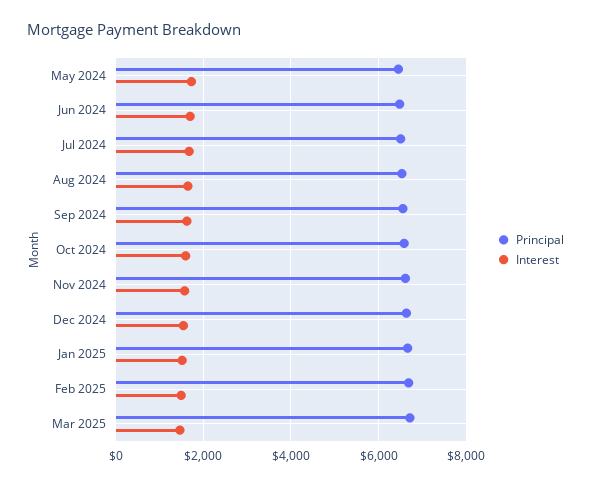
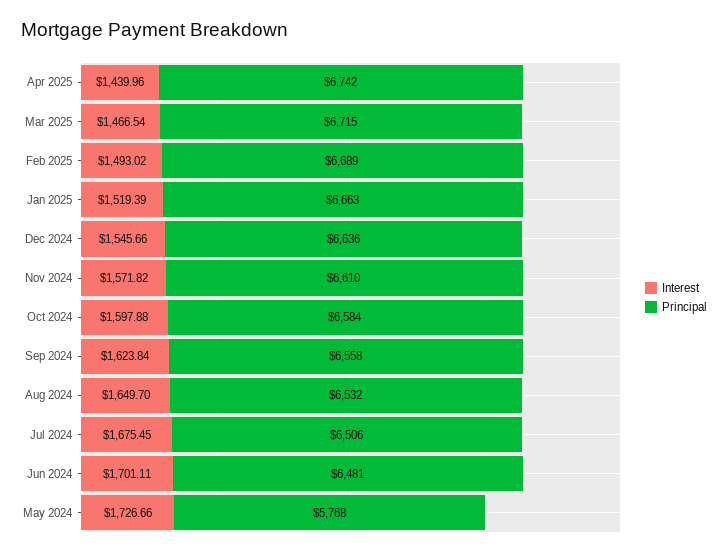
Principal, May 2024: 6400 -> 5768
Interest, Apr 2025: none -> 1439.96
Principal, Apr 2025: none -> 6742

